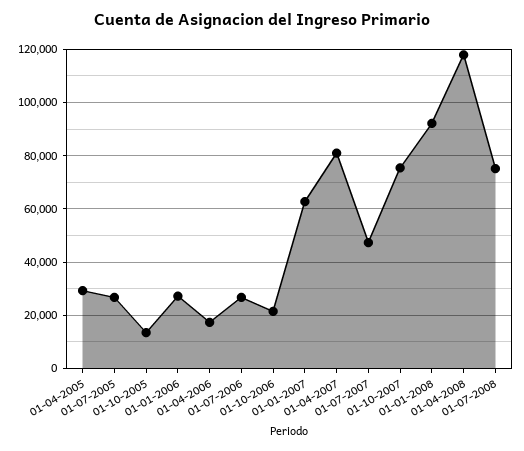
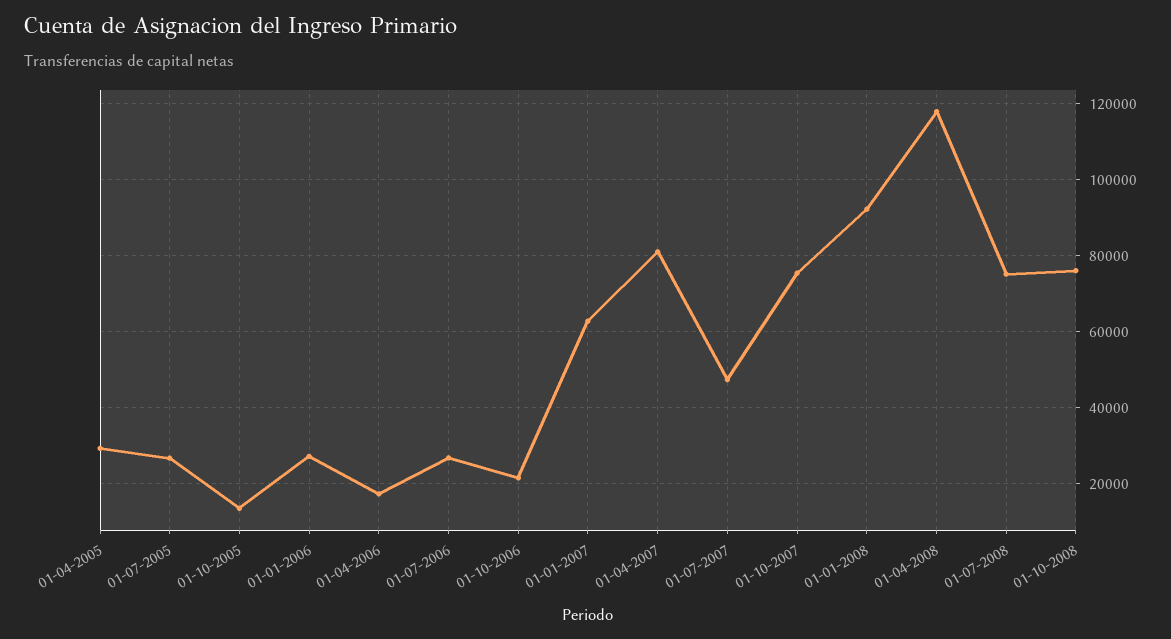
01-10-2008: none -> 76000

